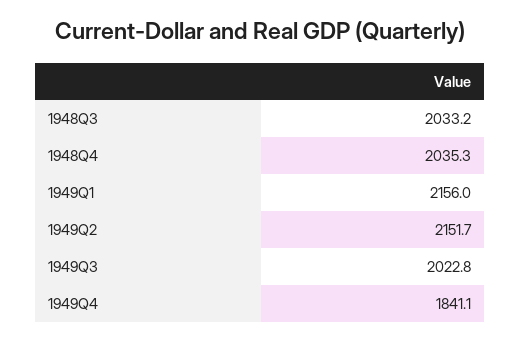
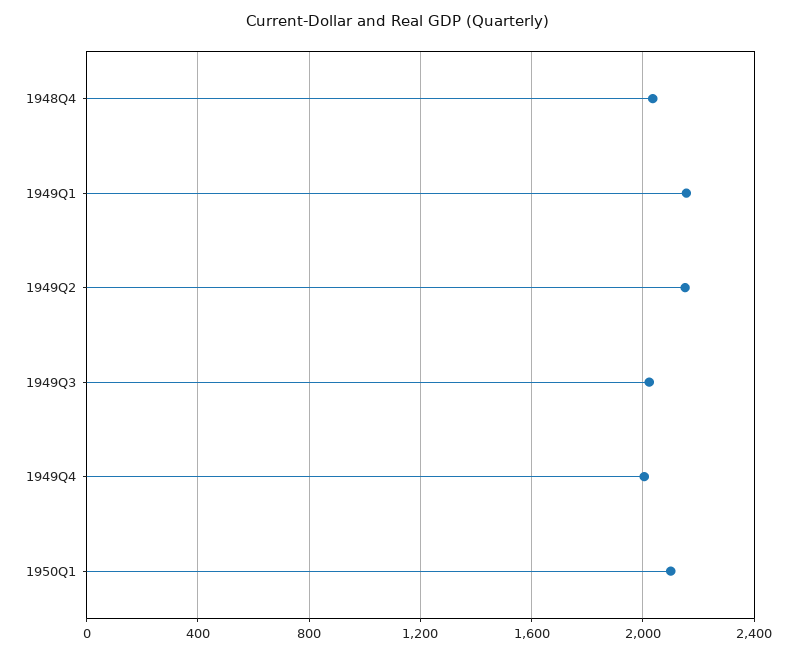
1948Q3: 2033.2 -> none
1949Q4: 1841.1 -> 2000
1950Q1: none -> 2100

